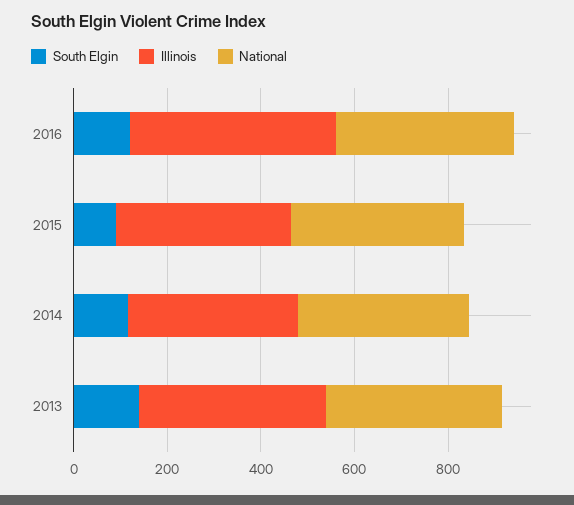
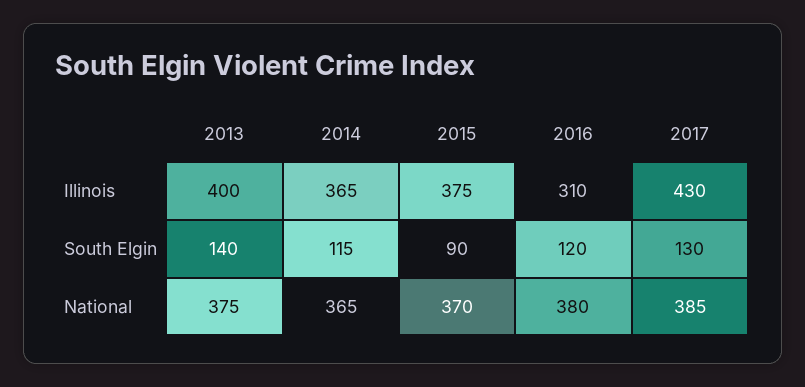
Illinois, 2016: 450 -> 310
Illinois, 2017: none -> 430
South Elgin, 2017: none -> 130
National, 2017: none -> 385

